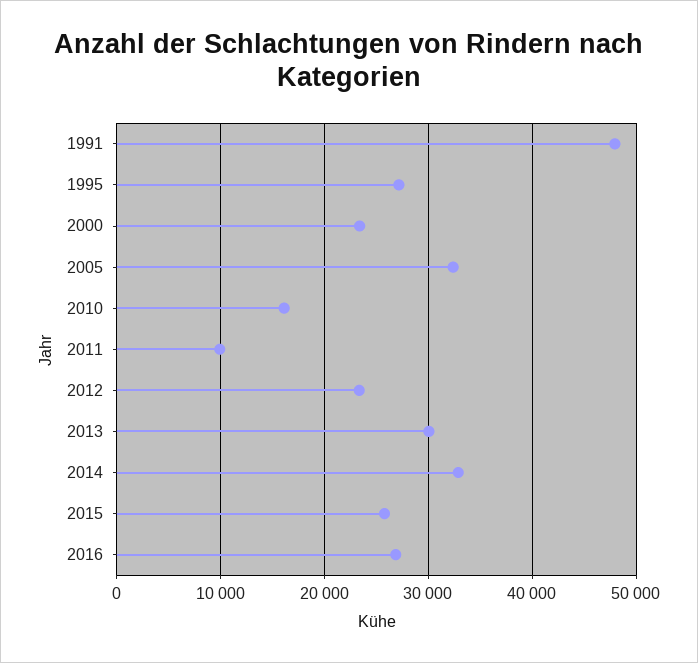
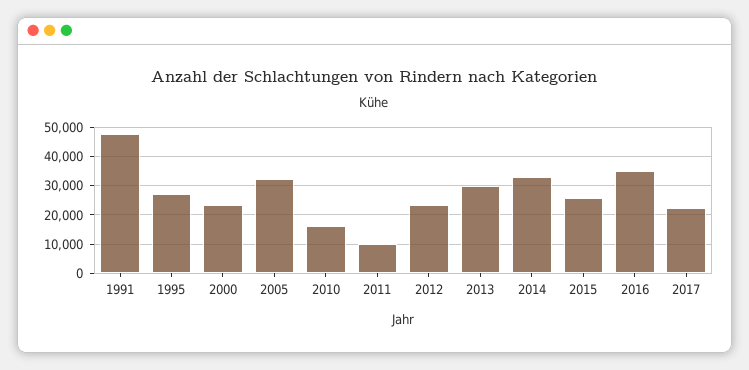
2016: 27000 -> 35000
2017: none -> 22500

